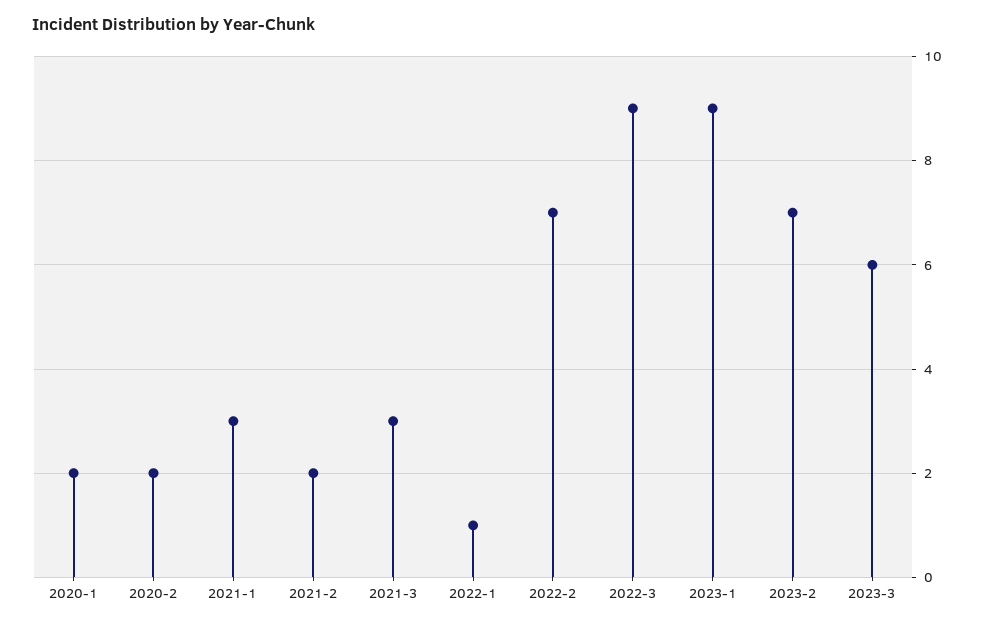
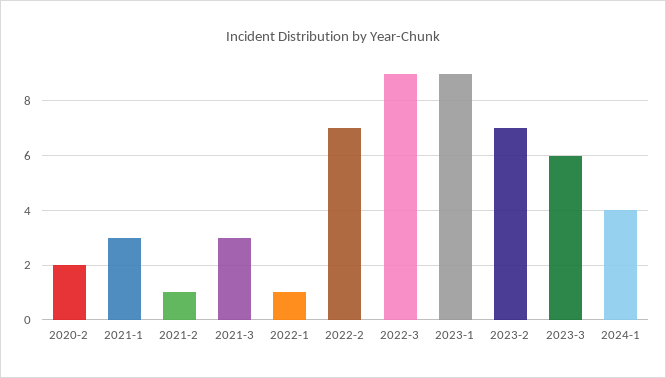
2020-1: 2 -> none
2021-2: 2 -> 1
2024-1: none -> 4

